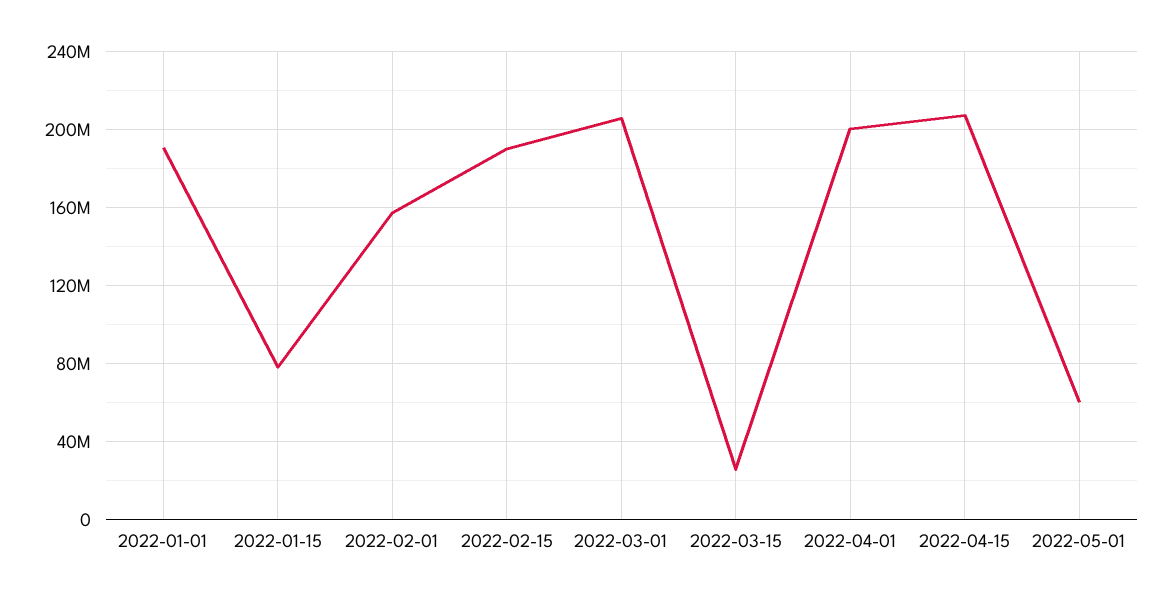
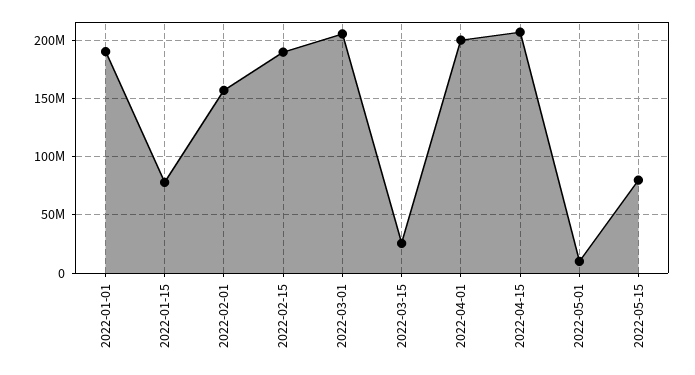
2022-05-01: 60000000 -> 10000000
2022-05-15: none -> 80000000

